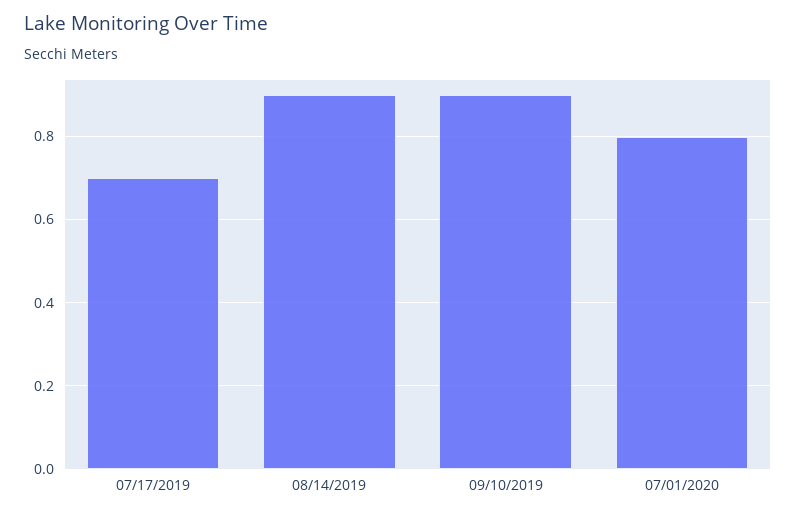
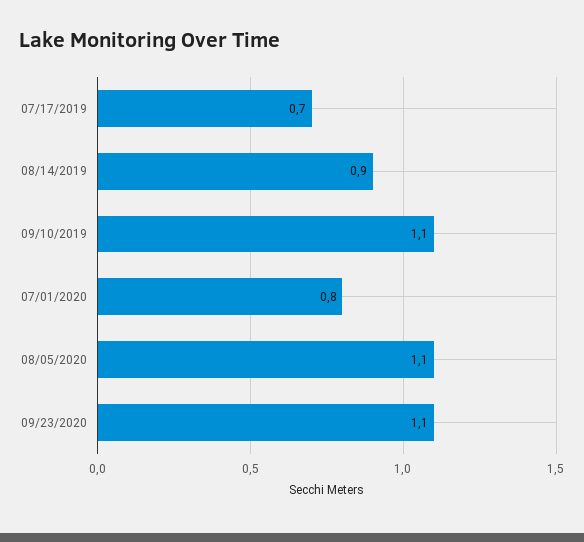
09/10/2019: 0.9 -> 1.1
08/05/2020: none -> 1.1
09/23/2020: none -> 1.1

